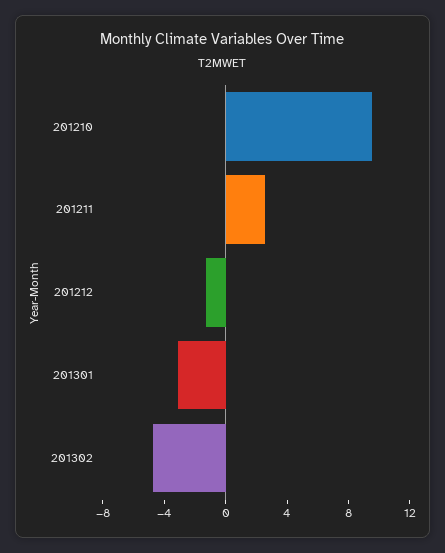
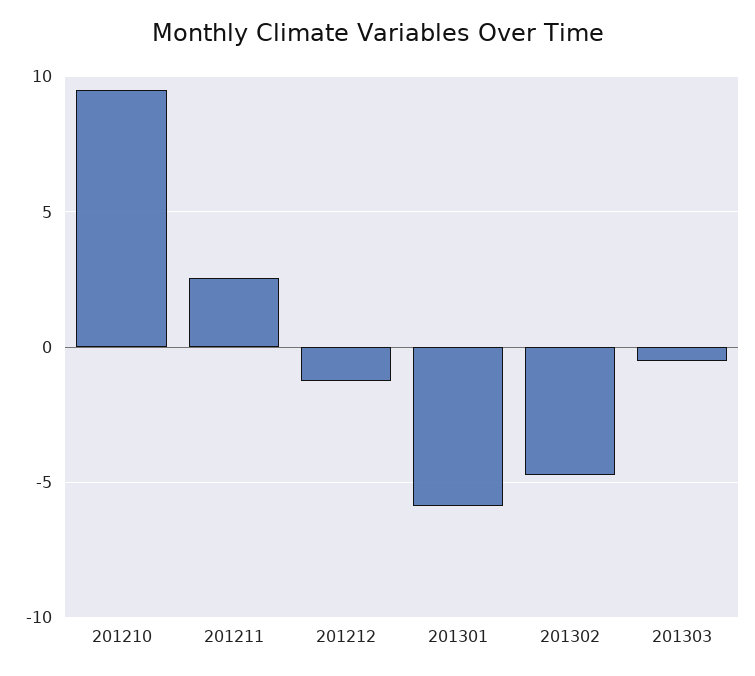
201301: -3 -> -6
201303: none -> -0.5

